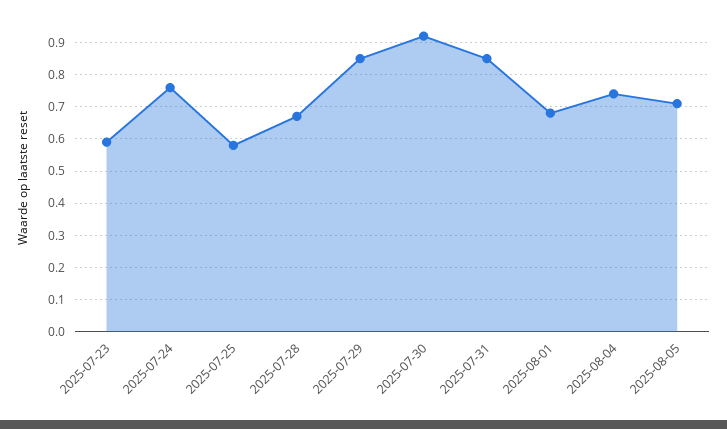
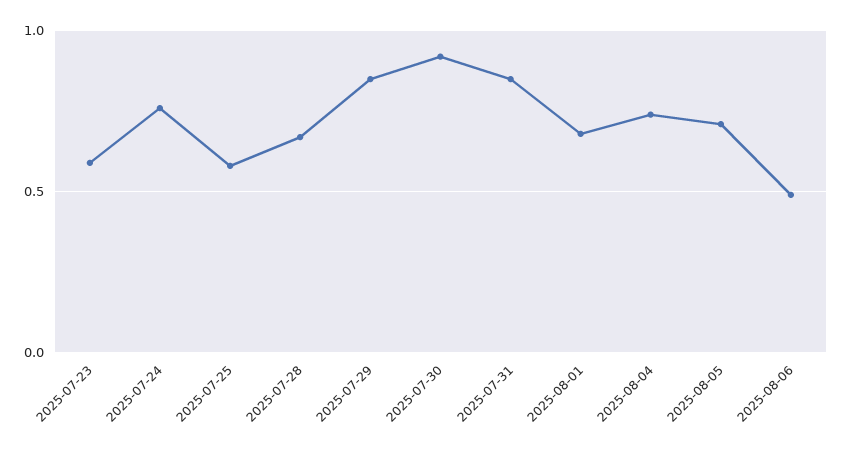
2025-08-06: none -> 0.5

